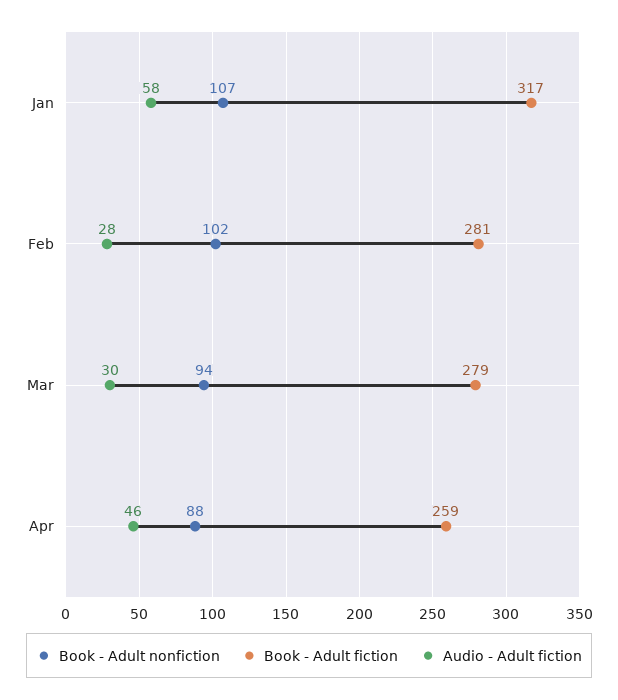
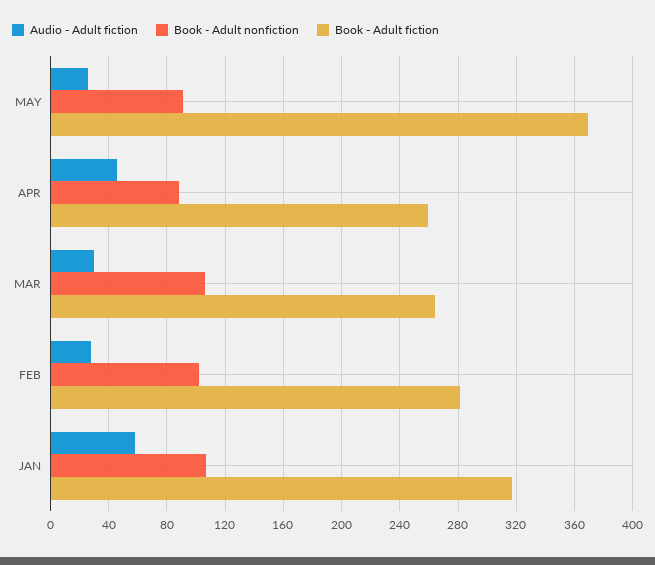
Book - Adult nonfiction, Mar: 94 -> 105
Book - Adult fiction, Mar: 279 -> 265
Audio - Adult fiction, MAY: none -> 25
Book - Adult nonfiction, MAY: none -> 90
Book - Adult fiction, MAY: none -> 370

